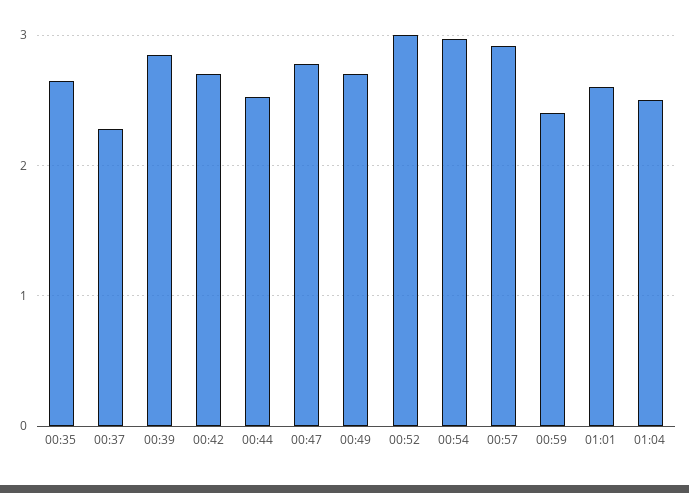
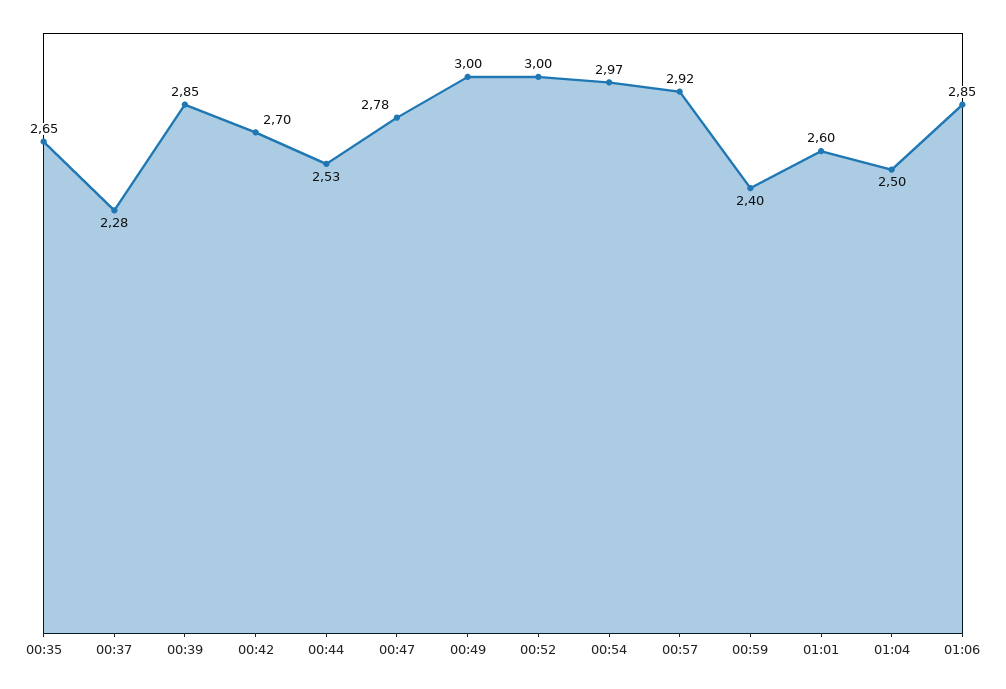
00:49: 2.7 -> 3
01:06: none -> 2.85

